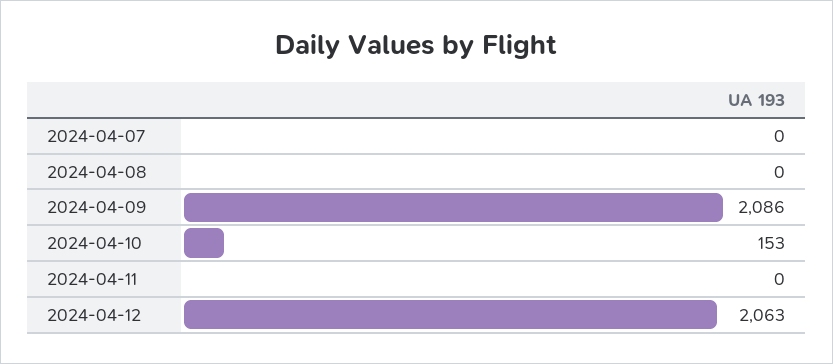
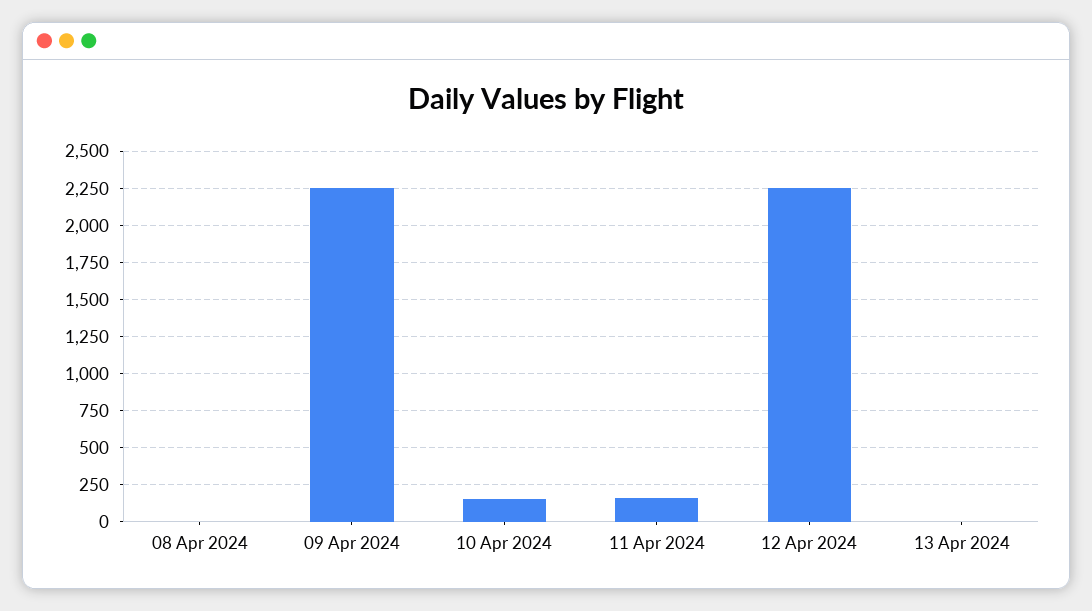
2024-04-07: 0 -> none
2024-04-09: 2086 -> 2250
2024-04-11: 0 -> 150
2024-04-12: 2063 -> 2250
13 Apr 2024: none -> 0

